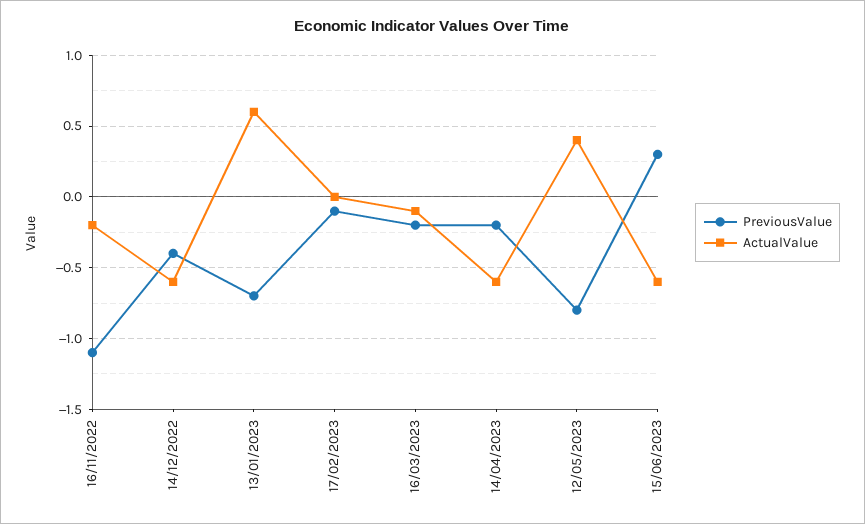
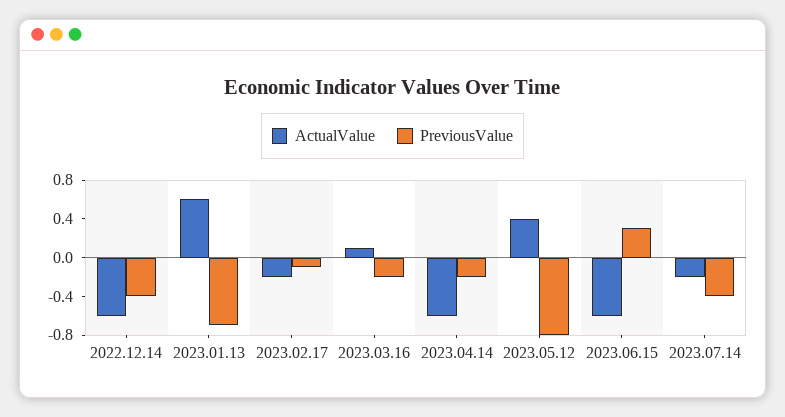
PreviousValue, 16/11/2022: -1.1 -> none
ActualValue, 16/11/2022: -0.2 -> none
ActualValue, 17/02/2023: 0 -> -0.2
ActualValue, 16/03/2023: -0.1 -> 0.1
ActualValue, 2023.07.14: none -> -0.2
PreviousValue, 2023.07.14: none -> -0.4

